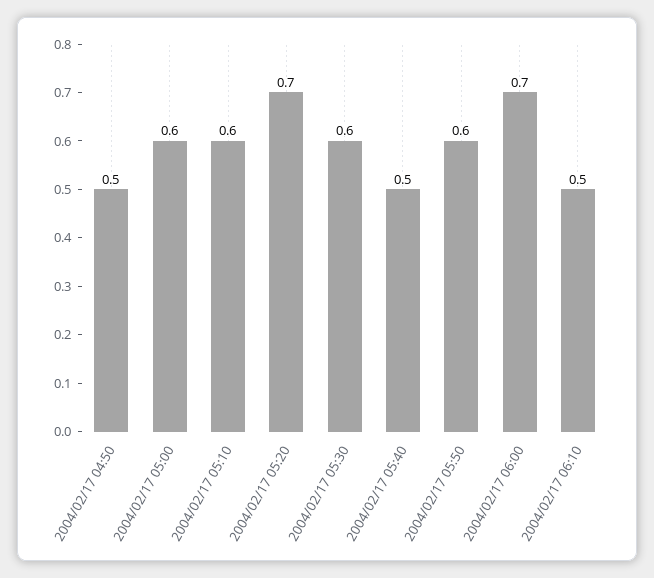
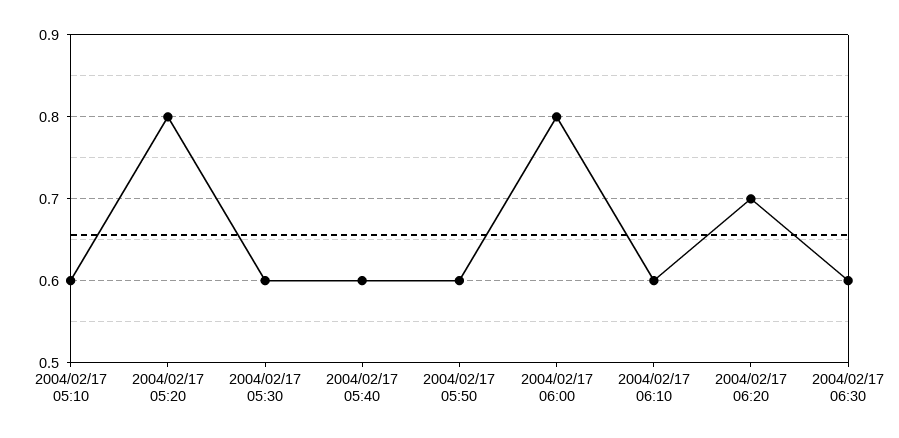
2004/02/17 04:50: 0.5 -> none
2004/02/17 05:00: 0.6 -> none
2004/02/17 05:20: 0.7 -> 0.8
2004/02/17 05:40: 0.5 -> 0.6
2004/02/17 06:00: 0.7 -> 0.8
2004/02/17 06:10: 0.5 -> 0.6
2004/02/17 06:20: none -> 0.7
2004/02/17 06:30: none -> 0.6

